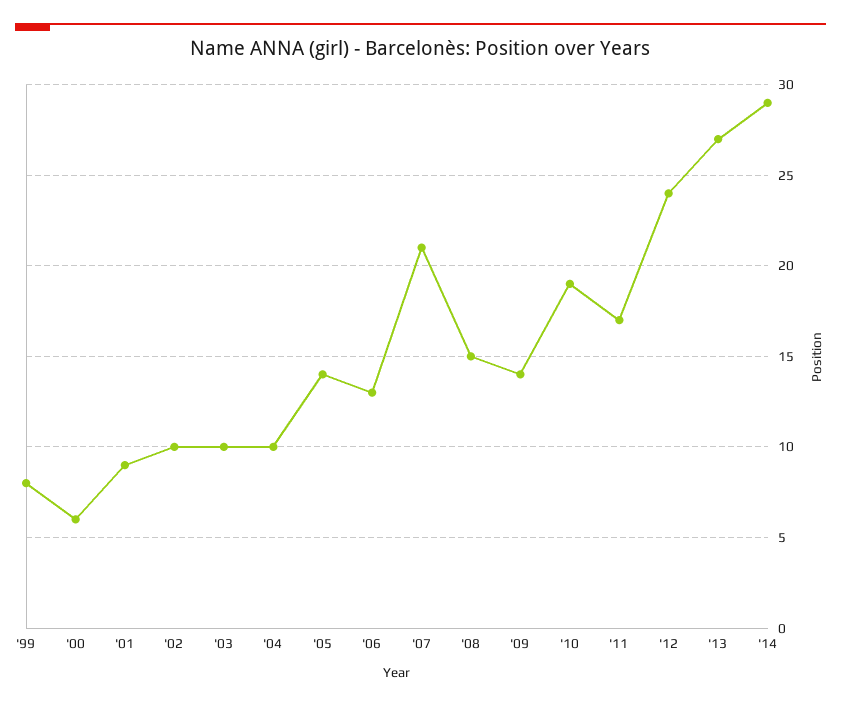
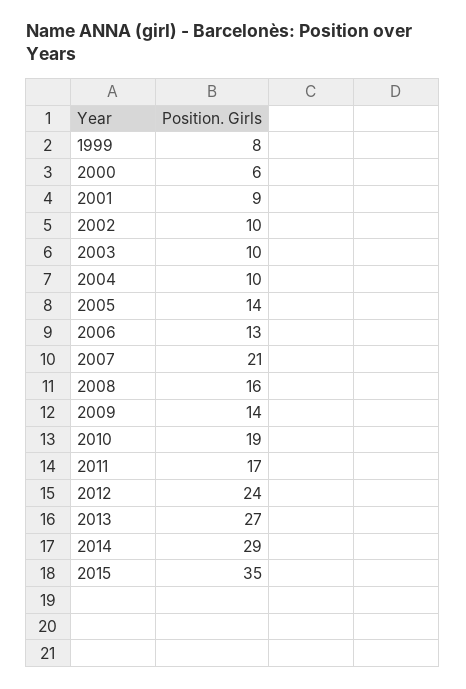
'08: 15 -> 16
2015: none -> 35

